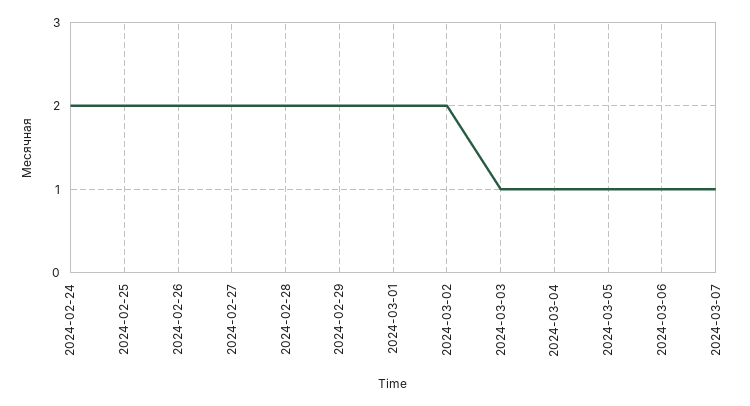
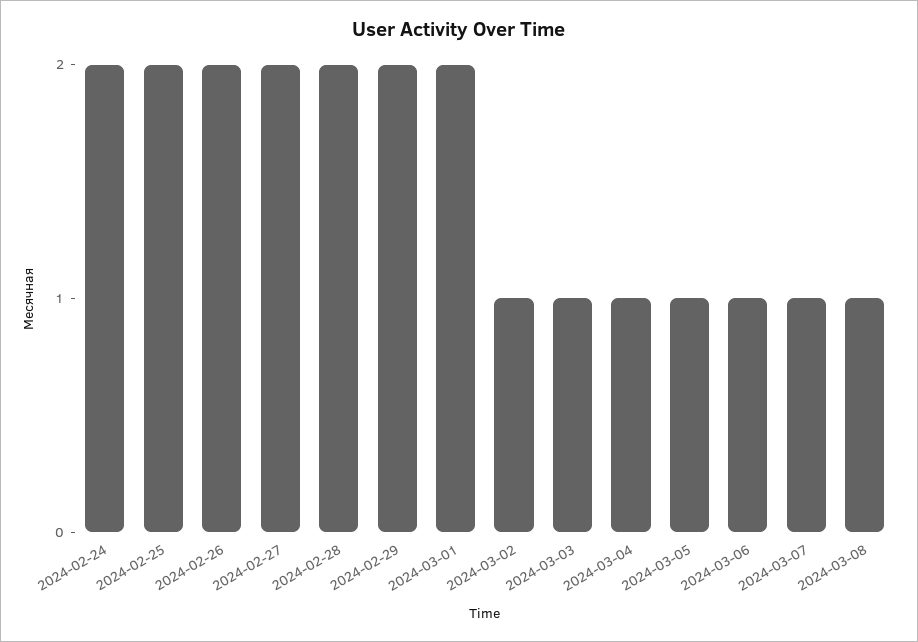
2024-03-02: 2 -> 1
2024-03-08: none -> 1

